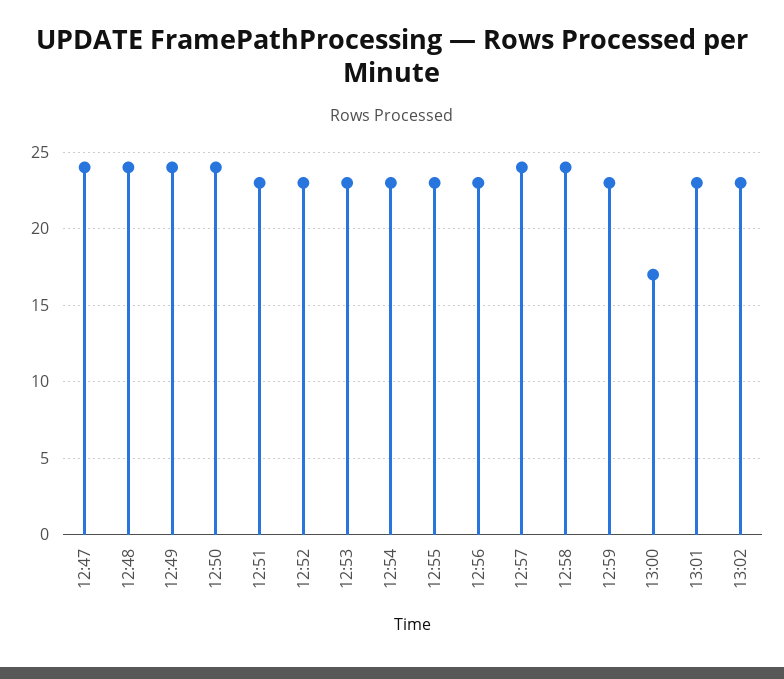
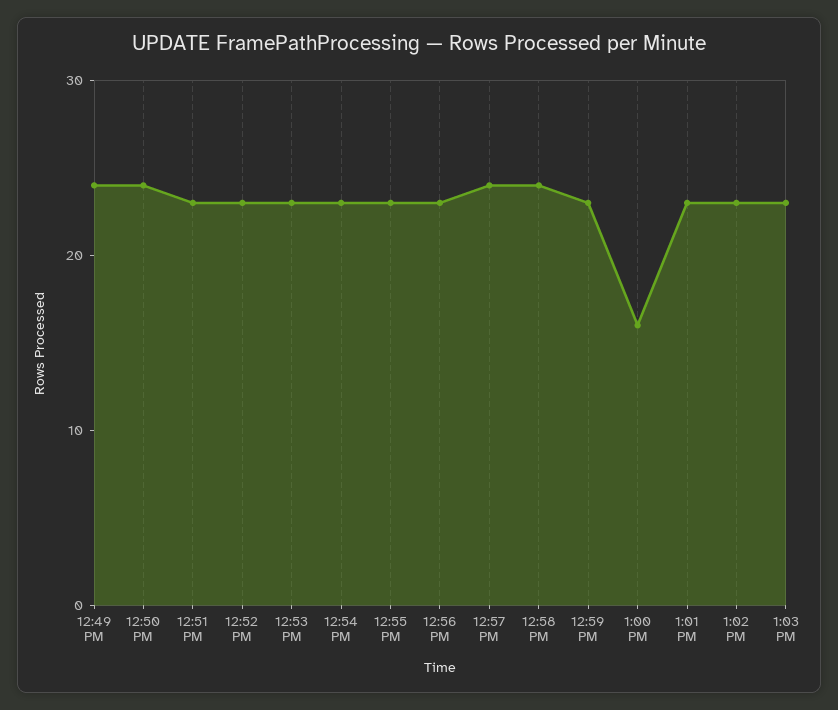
12:47: 24 -> none
12:48: 24 -> none
13:00: 17 -> 16
1:03 PM: none -> 23

